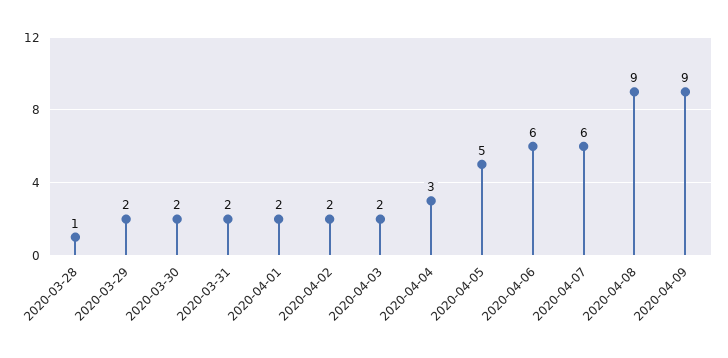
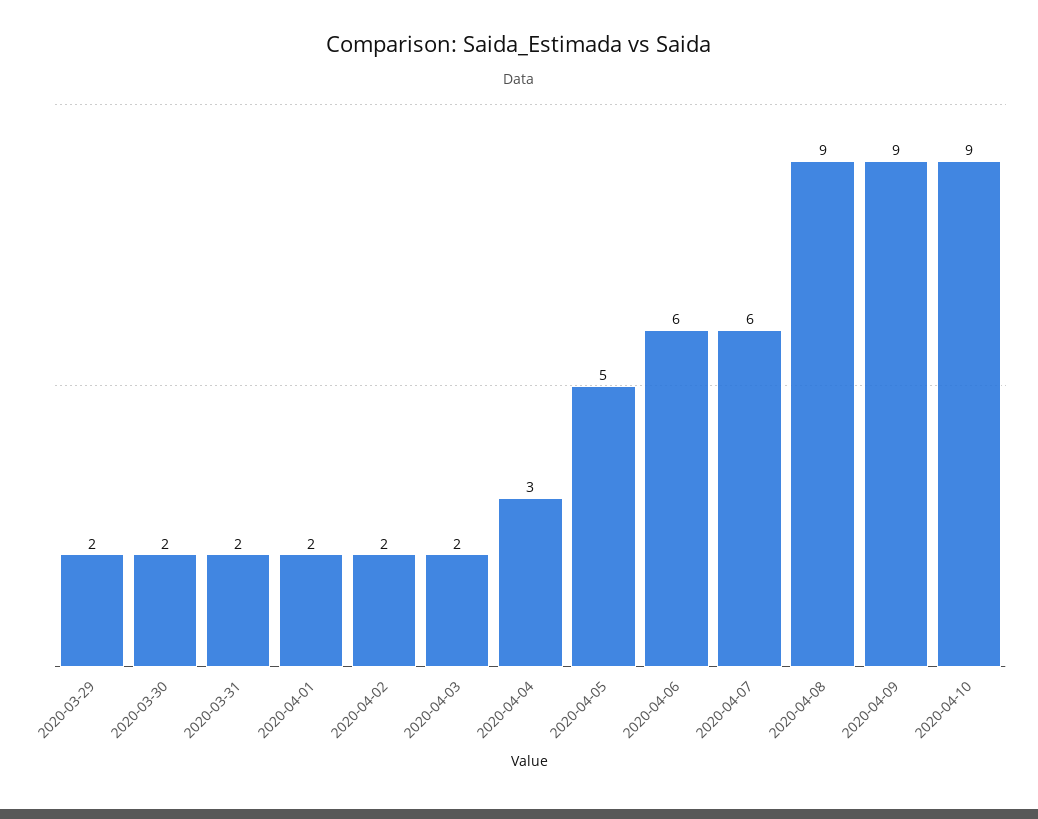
2020-03-28: 1 -> none
2020-04-10: none -> 9

